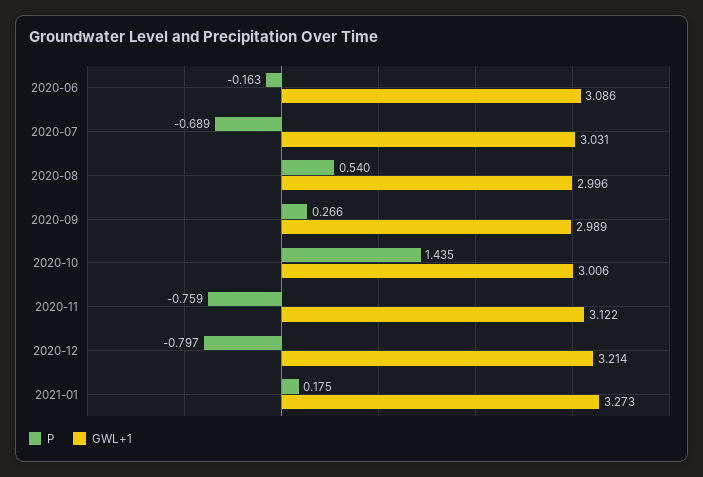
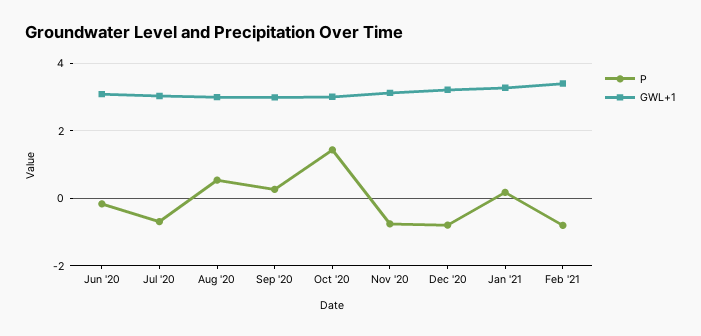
P, Feb '21: none -> -0.8
GWL+1, Feb '21: none -> 3.4

